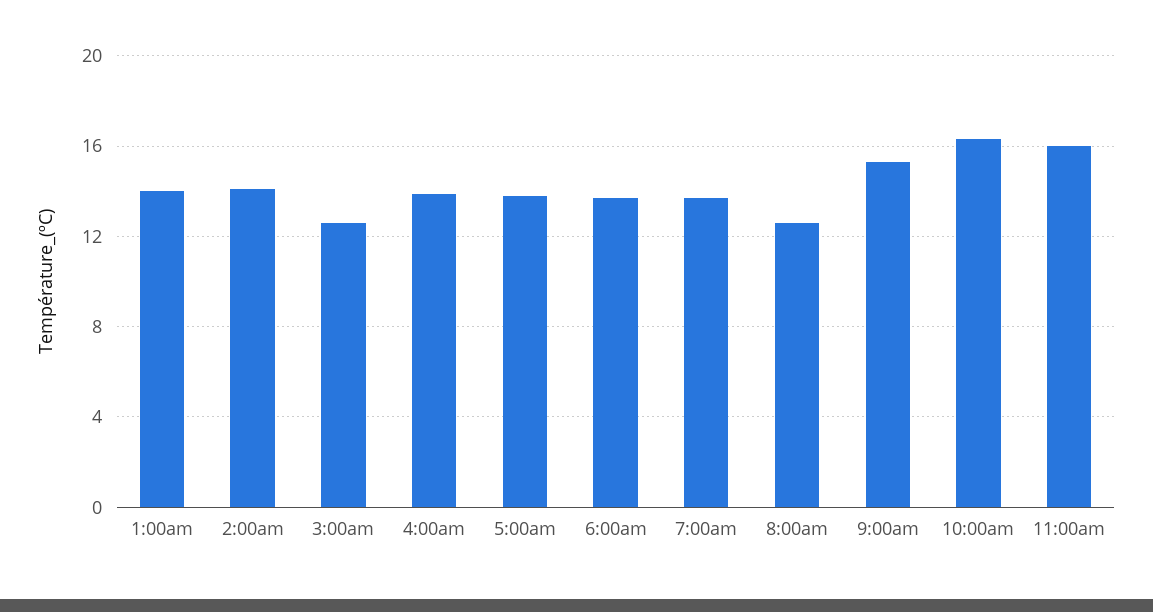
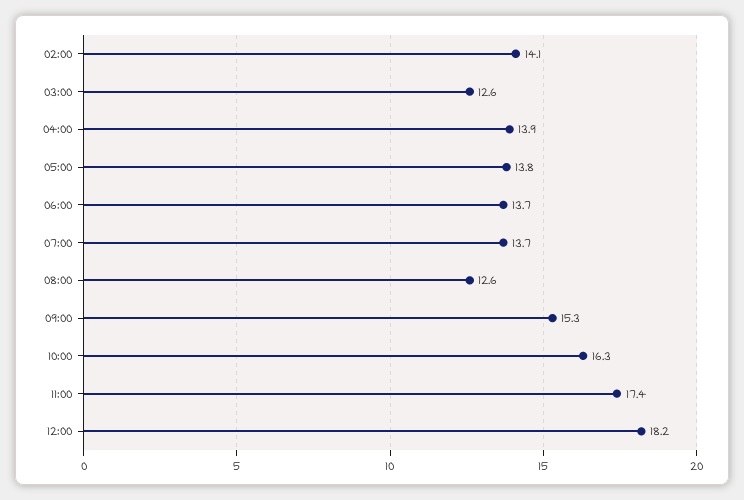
1:00am: 14 -> none
11:00am: 16 -> 17.4
12:00: none -> 18.2

